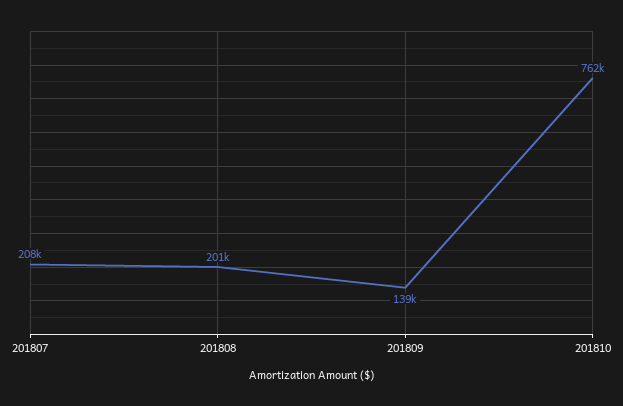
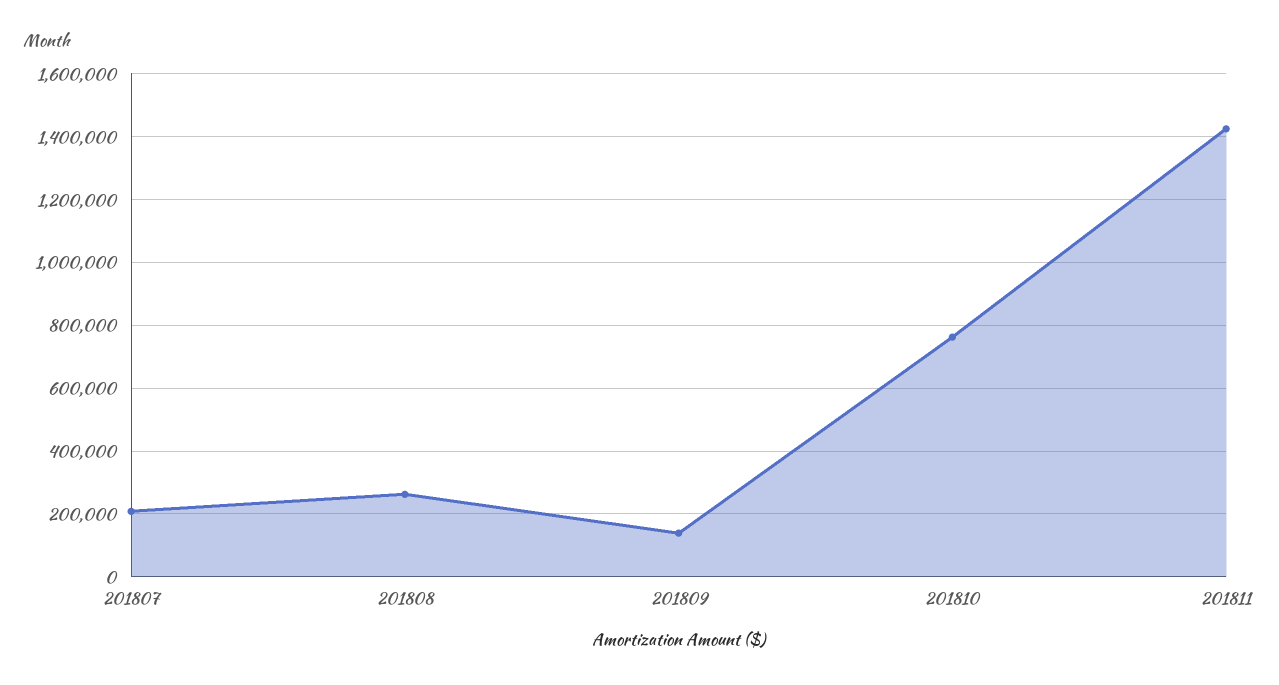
201808: 201000 -> 260000
201811: none -> 1420000

